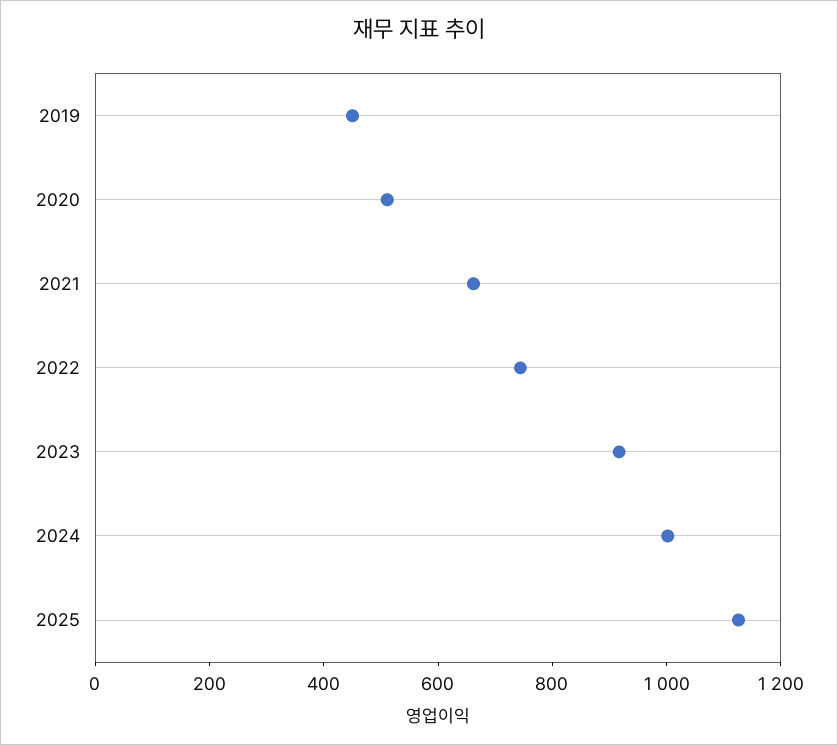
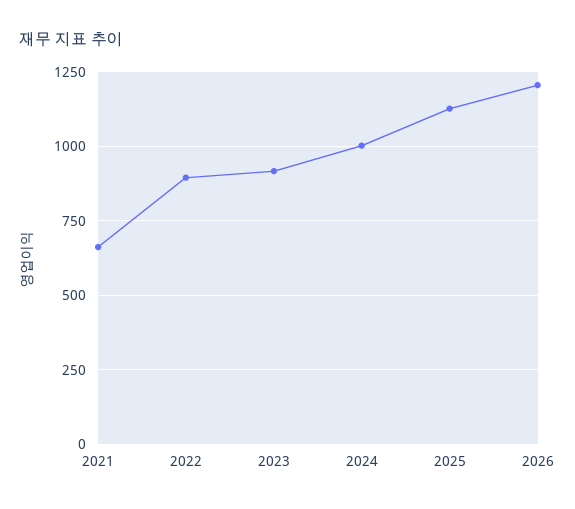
2019: 450 -> none
2020: 500 -> none
2022: 750 -> 900
2026: none -> 1200

